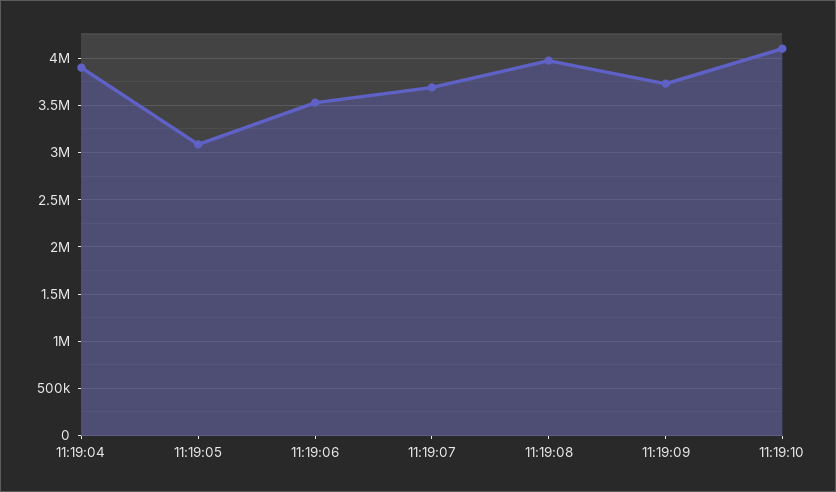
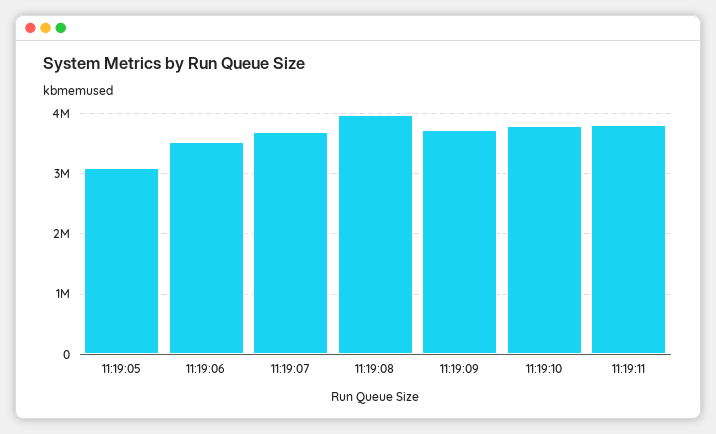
11:19:04: 3900000 -> none
11:19:10: 4100000 -> 3800000
11:19:11: none -> 3800000

